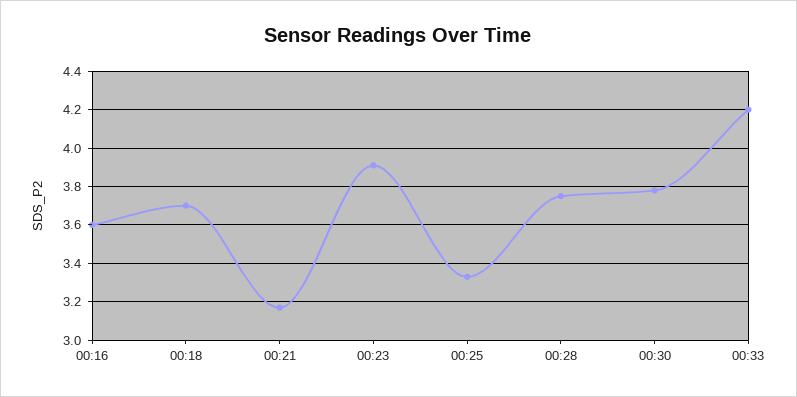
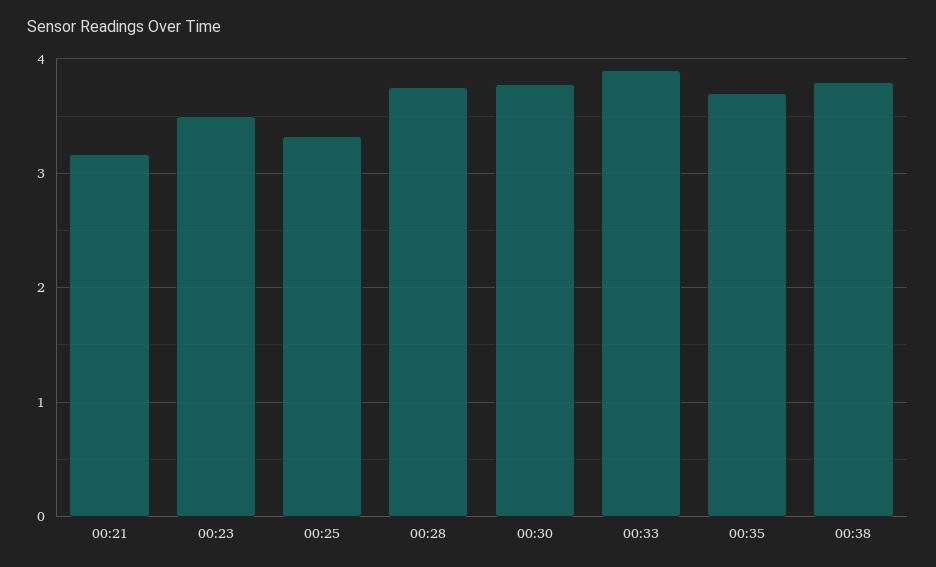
00:16: 3.6 -> none
00:18: 3.7 -> none
00:23: 3.9 -> 3.5
00:33: 4.2 -> 3.9
00:35: none -> 3.7
00:38: none -> 3.8

